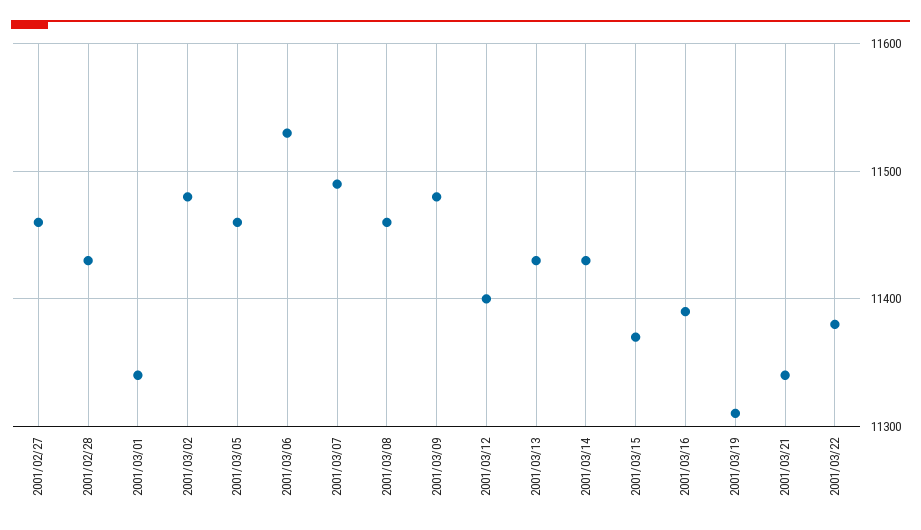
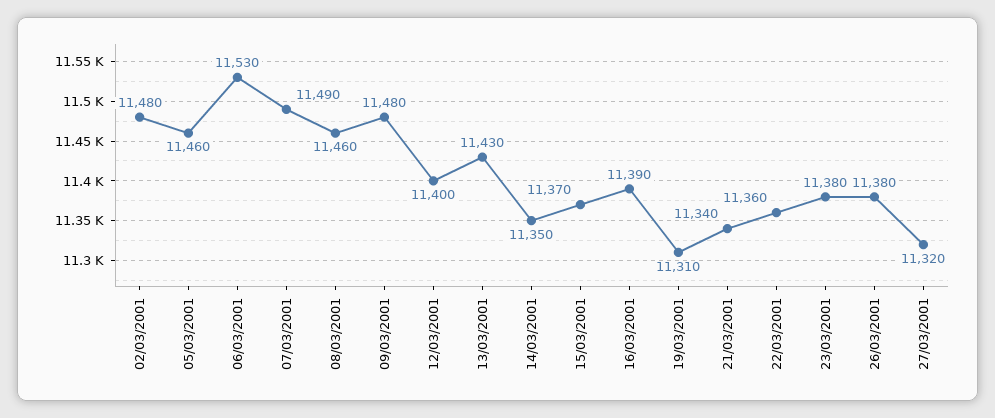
2001/02/27: 11460 -> none
2001/02/28: 11430 -> none
2001/03/01: 11340 -> none
2001/03/14: 11430 -> 11350
2001/03/22: 11380 -> 11360
23/03/2001: none -> 11380
26/03/2001: none -> 11380
27/03/2001: none -> 11320

